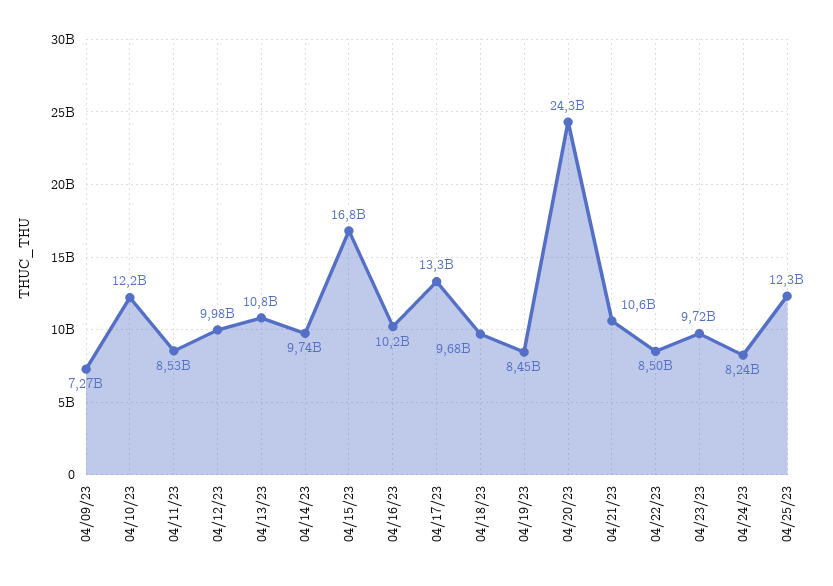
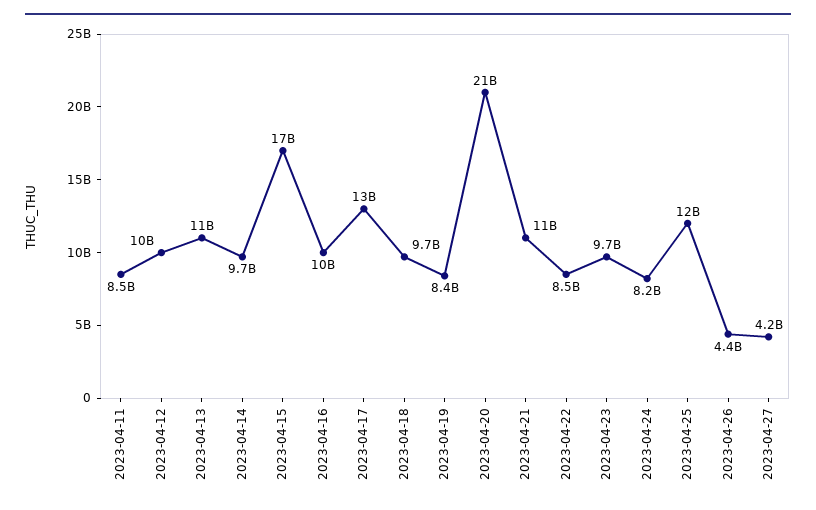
04/09/23: 7270000000 -> none
04/10/23: 12200000000 -> none
04/20/23: 24300000000 -> 21000000000
2023-04-26: none -> 4400000000
2023-04-27: none -> 4200000000

